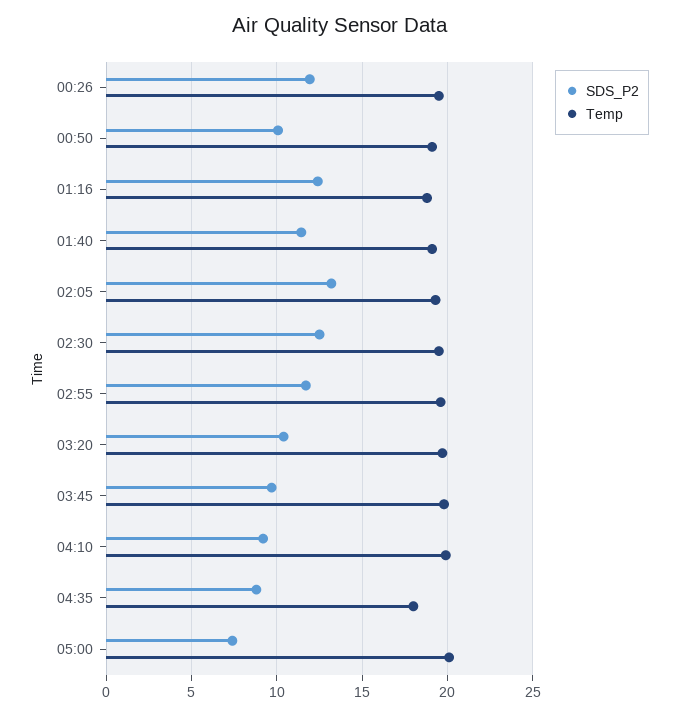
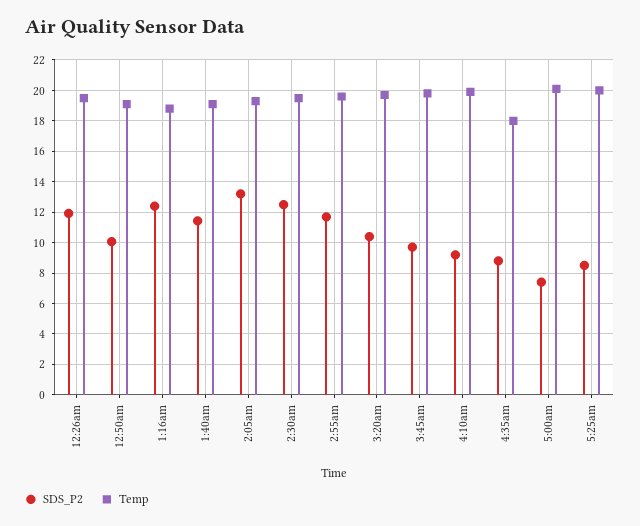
SDS_P2, 5:25am: none -> 8.5
Temp, 5:25am: none -> 20

